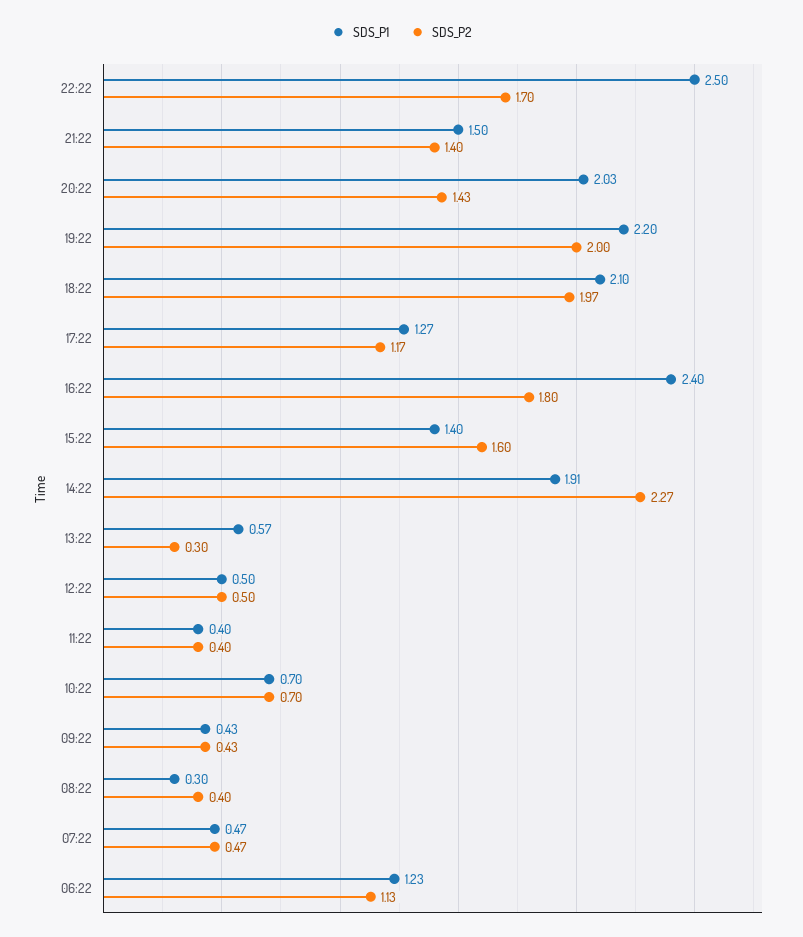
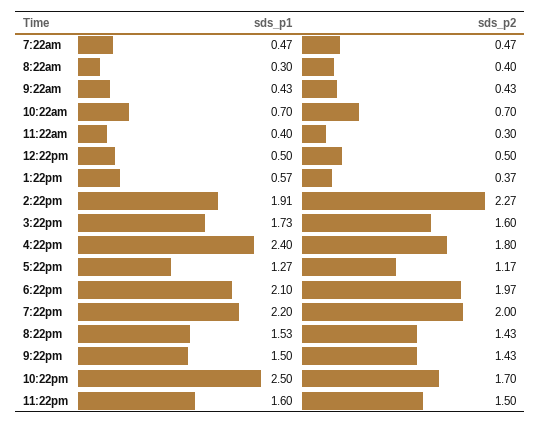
SDS_P2, 21:22: 1.4 -> 1.43
SDS_P1, 20:22: 2.03 -> 1.53
SDS_P1, 15:22: 1.4 -> 1.73
SDS_P2, 13:22: 0.3 -> 0.37
SDS_P2, 11:22: 0.4 -> 0.3
SDS_P1, 06:22: 1.23 -> none
SDS_P2, 06:22: 1.13 -> none
SDS_P1, 11:22pm: none -> 1.6
SDS_P2, 11:22pm: none -> 1.5

